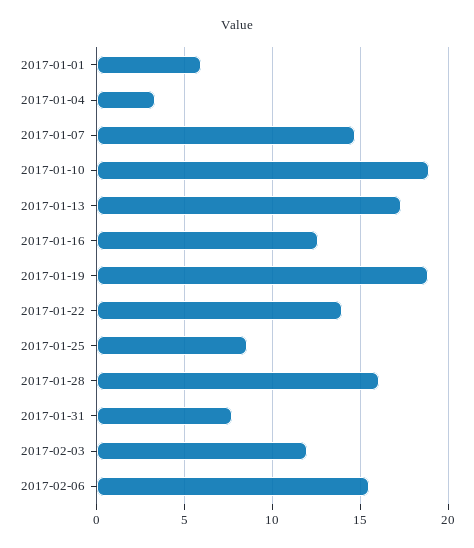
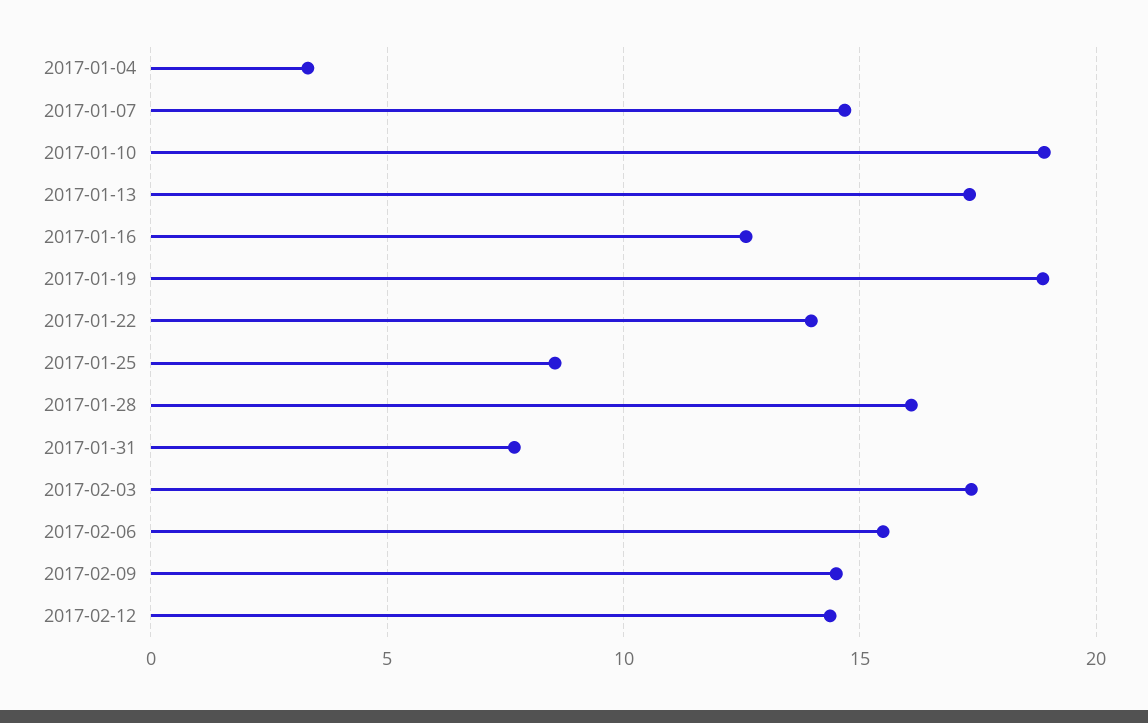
2017-01-01: 6 -> none
2017-02-03: 12 -> 17.5
2017-02-09: none -> 14.5
2017-02-12: none -> 14.5

